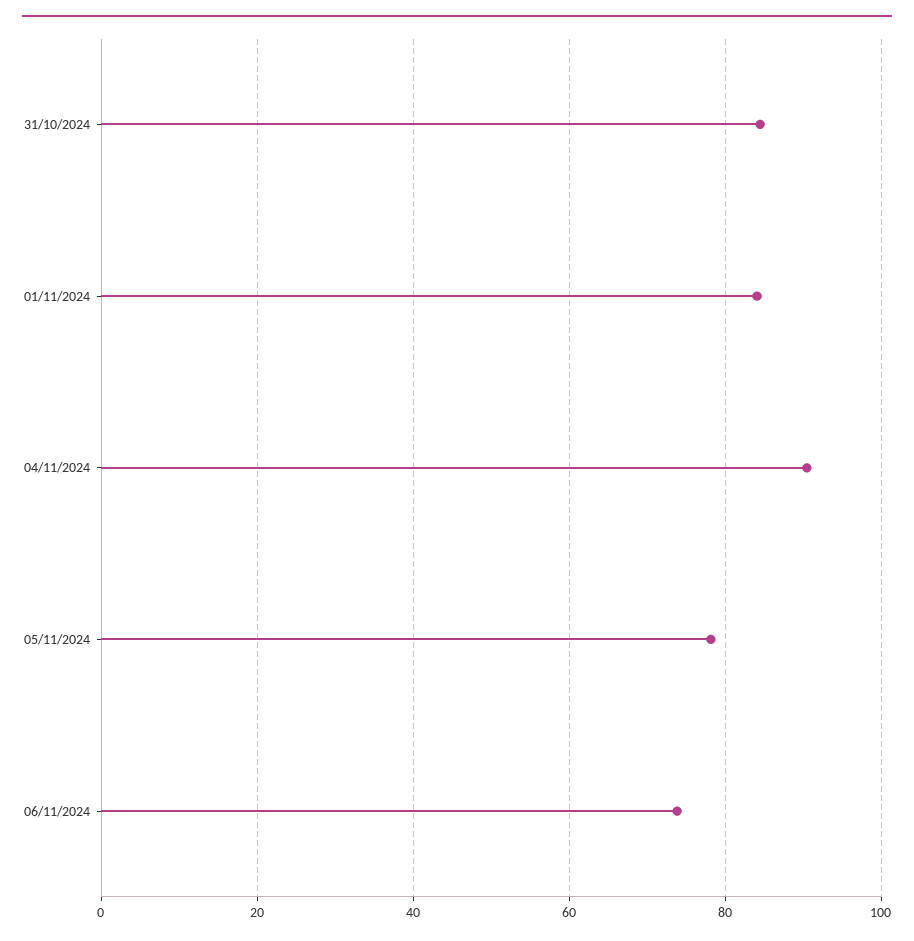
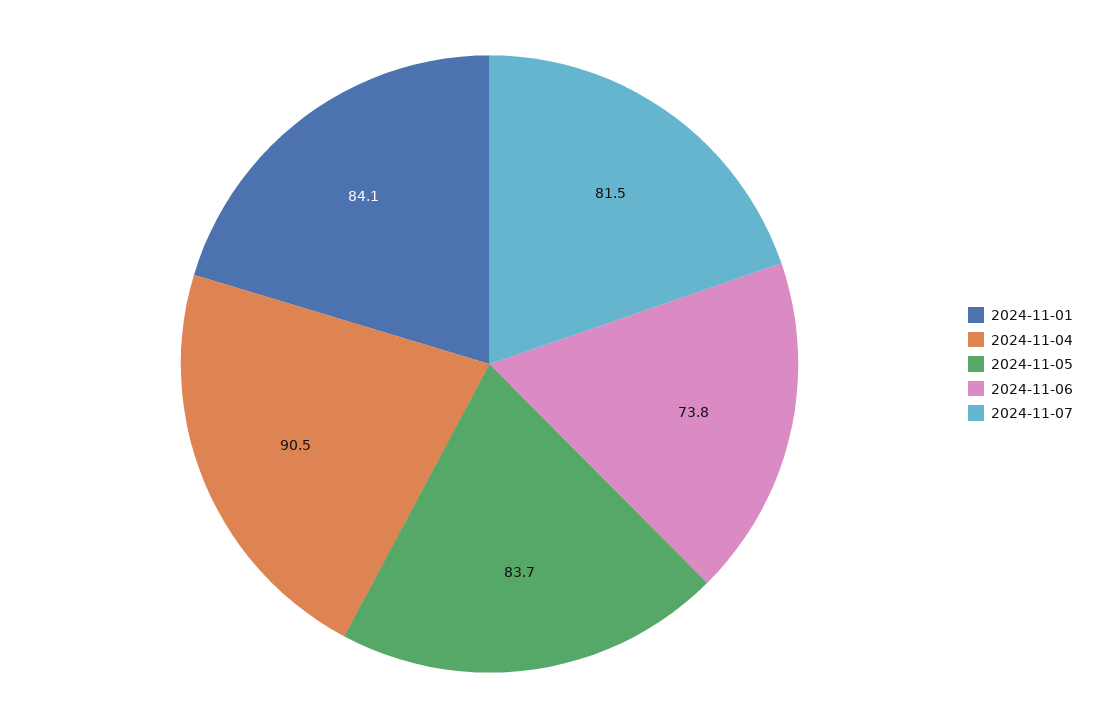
31/10/2024: 84 -> none
05/11/2024: 78 -> 83.7
2024-11-07: none -> 81.5

